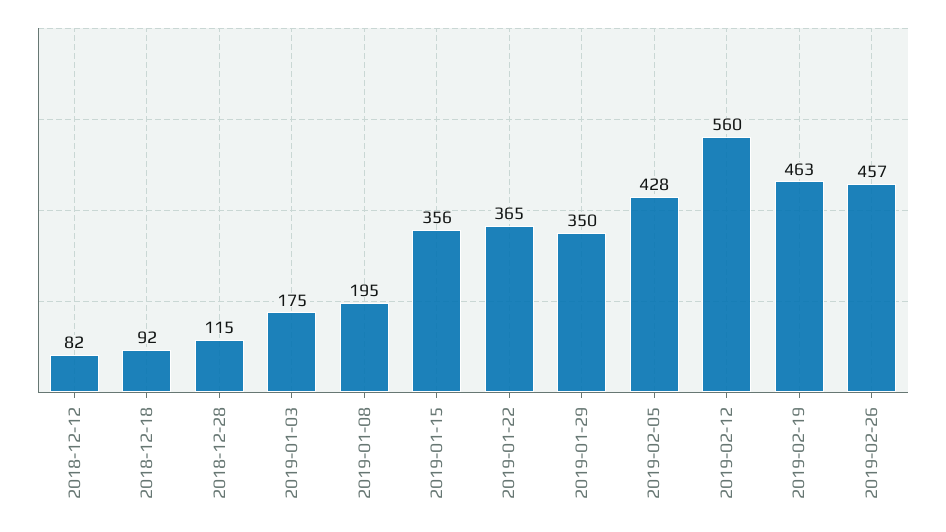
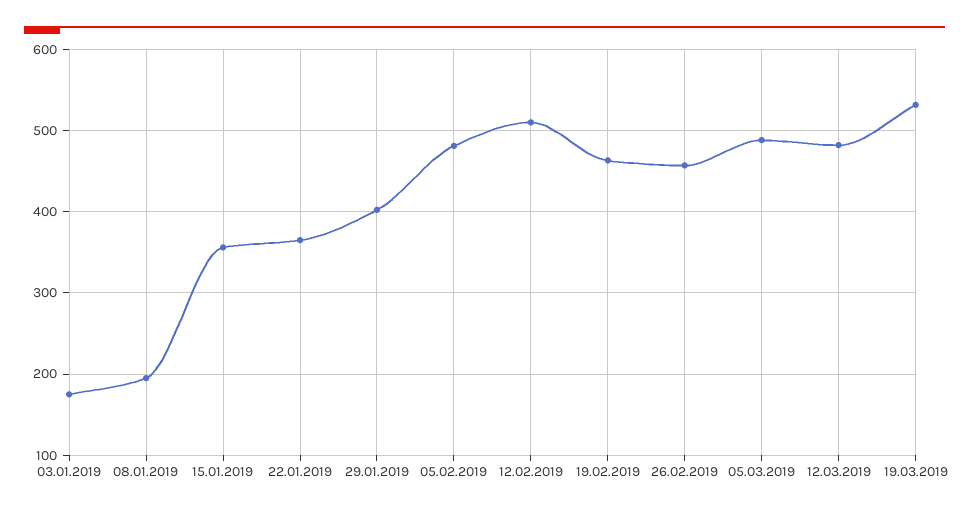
2018-12-12: 82 -> none
2018-12-18: 92 -> none
2018-12-28: 115 -> none
2019-01-29: 350 -> 400
2019-02-05: 428 -> 480
2019-02-12: 560 -> 510
05.03.2019: none -> 490
12.03.2019: none -> 480
19.03.2019: none -> 530

